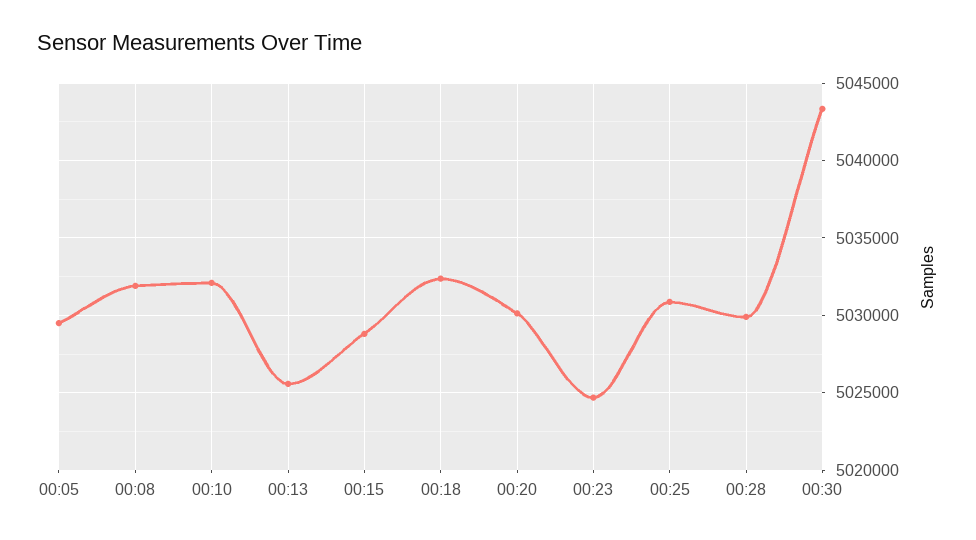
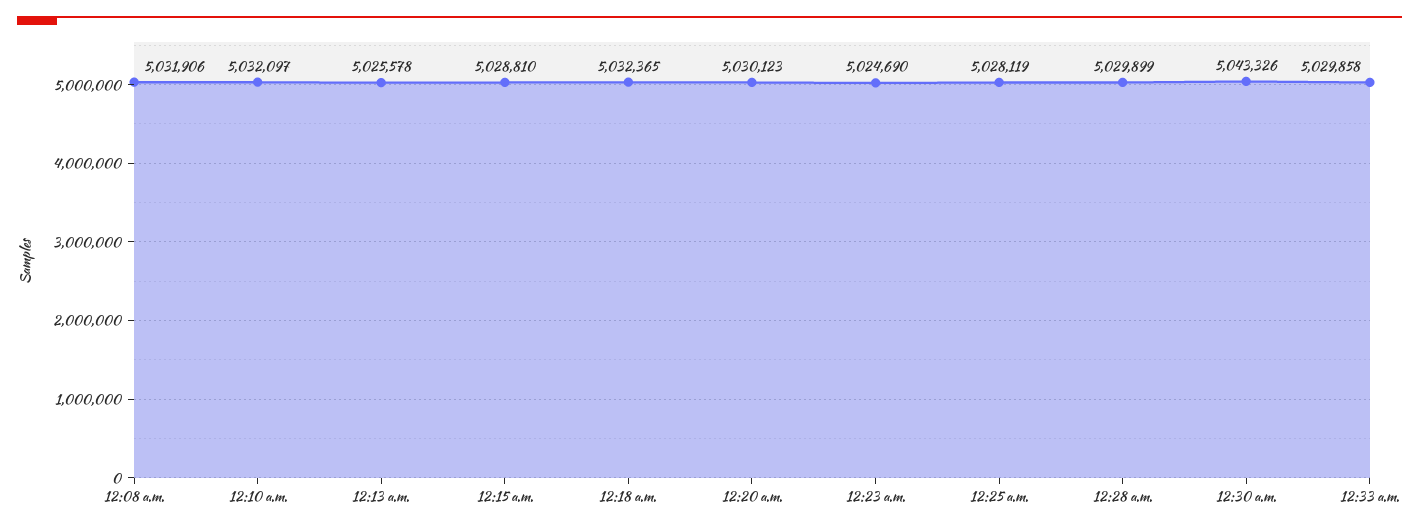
00:05: 5029500 -> none
00:25: 5031000 -> 5028119
12:33 a.m.: none -> 5029858

